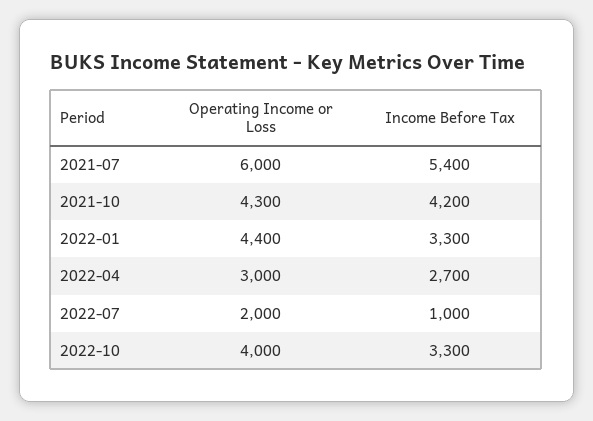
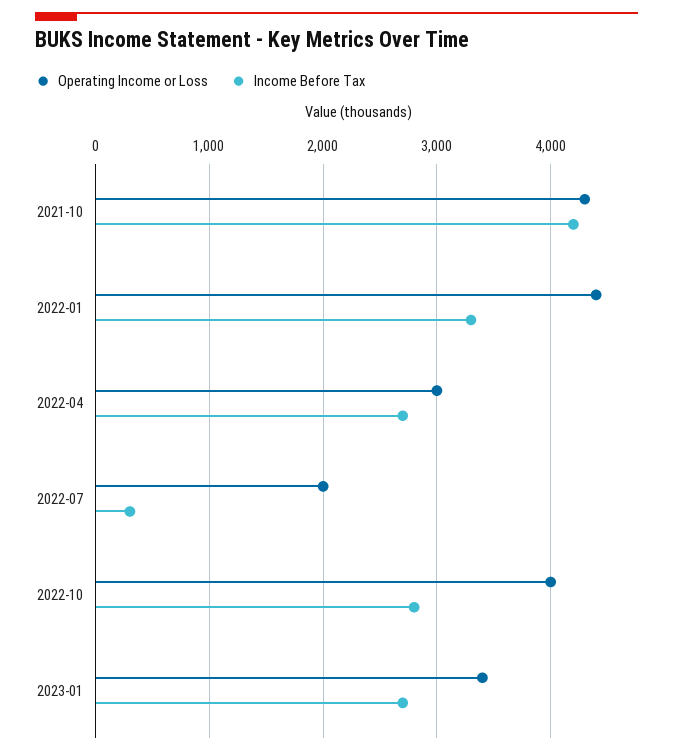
Operating Income or Loss, 2021-07: 6000 -> none
Income Before Tax, 2021-07: 5400 -> none
Income Before Tax, 2022-07: 1000 -> 300
Income Before Tax, 2022-10: 3300 -> 2800
Operating Income or Loss, 2023-01: none -> 3400
Income Before Tax, 2023-01: none -> 2700

